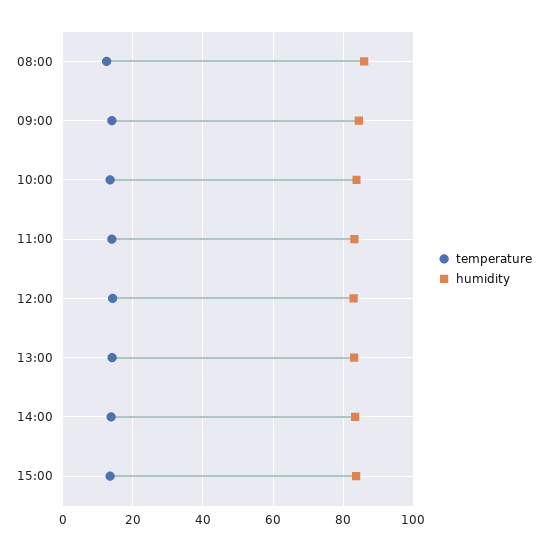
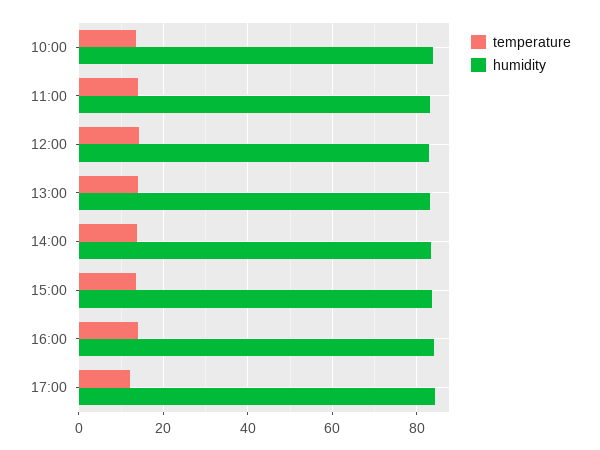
temperature, 08:00: 12 -> none
humidity, 08:00: 86 -> none
temperature, 09:00: 14 -> none
humidity, 09:00: 84 -> none
temperature, 16:00: none -> 14
humidity, 16:00: none -> 84
temperature, 17:00: none -> 12
humidity, 17:00: none -> 84

